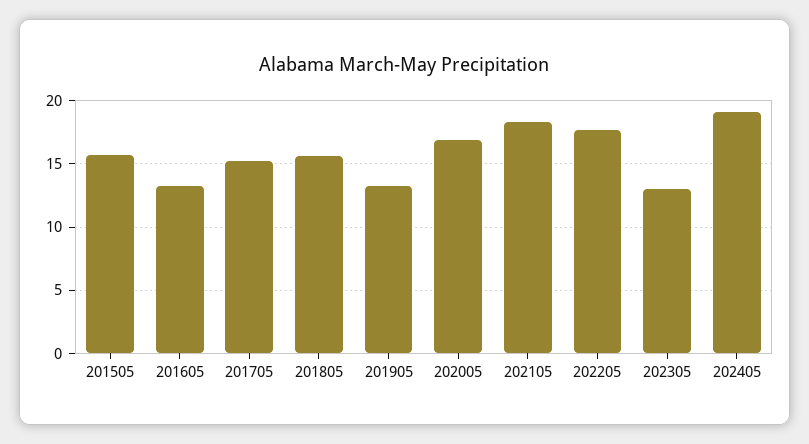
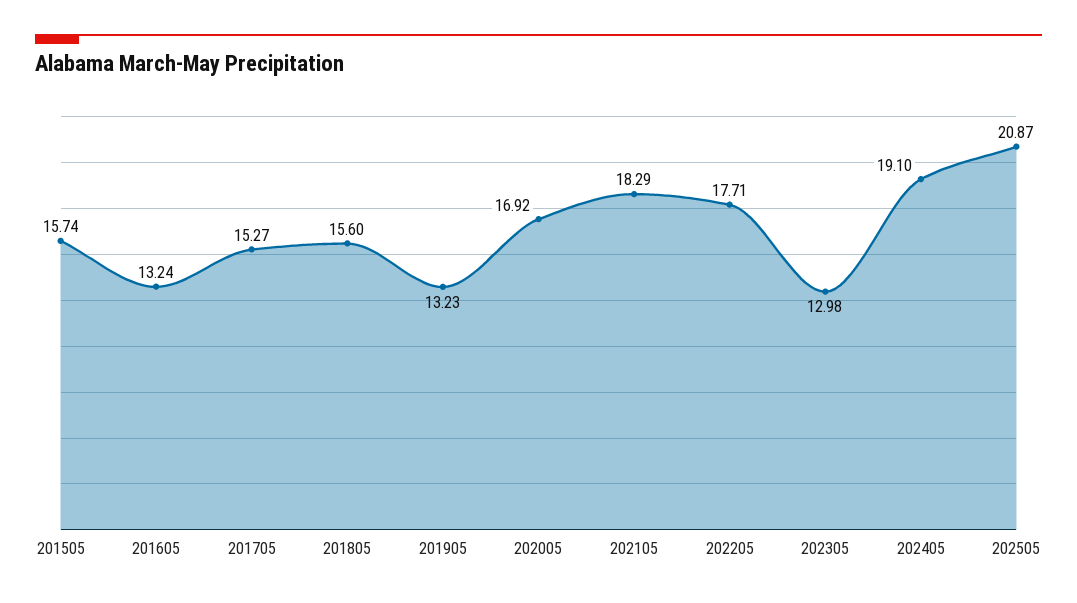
202505: none -> 20.87

